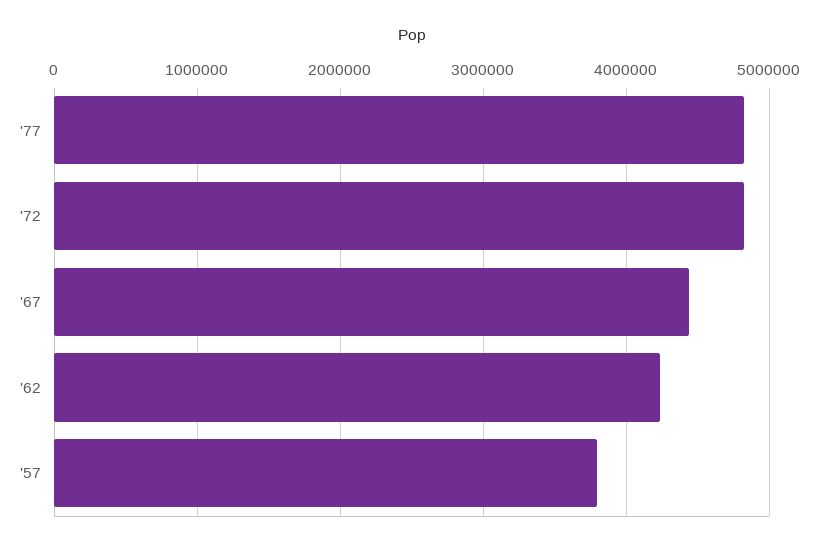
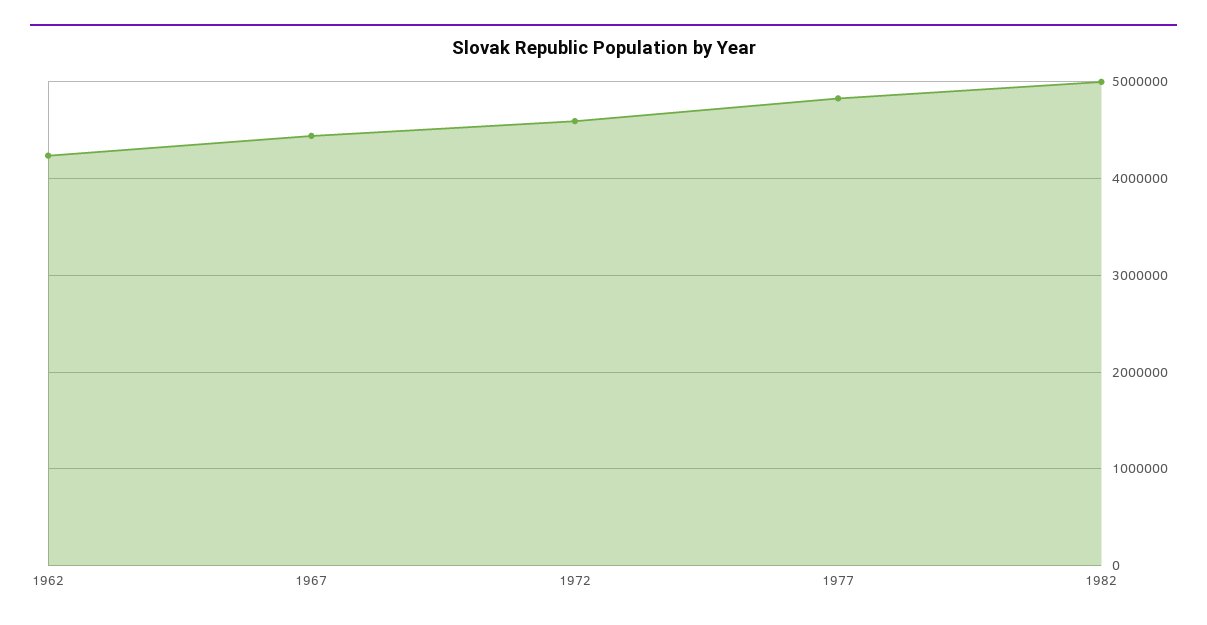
'72: 4800000 -> 4600000
'57: 3800000 -> none
1982: none -> 5000000

